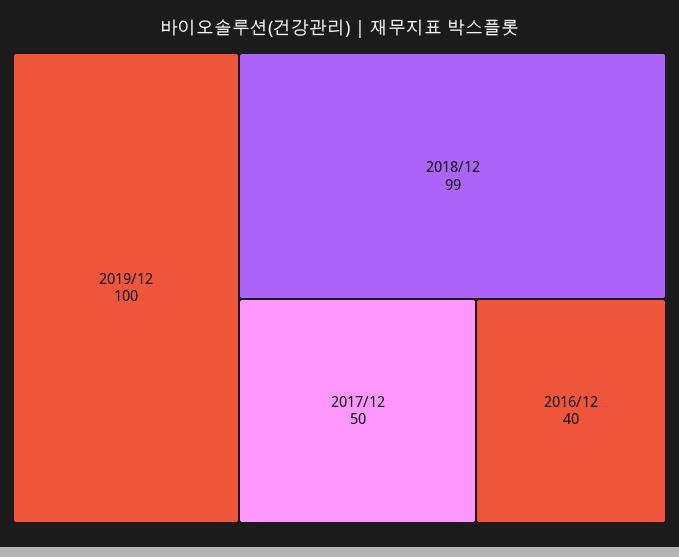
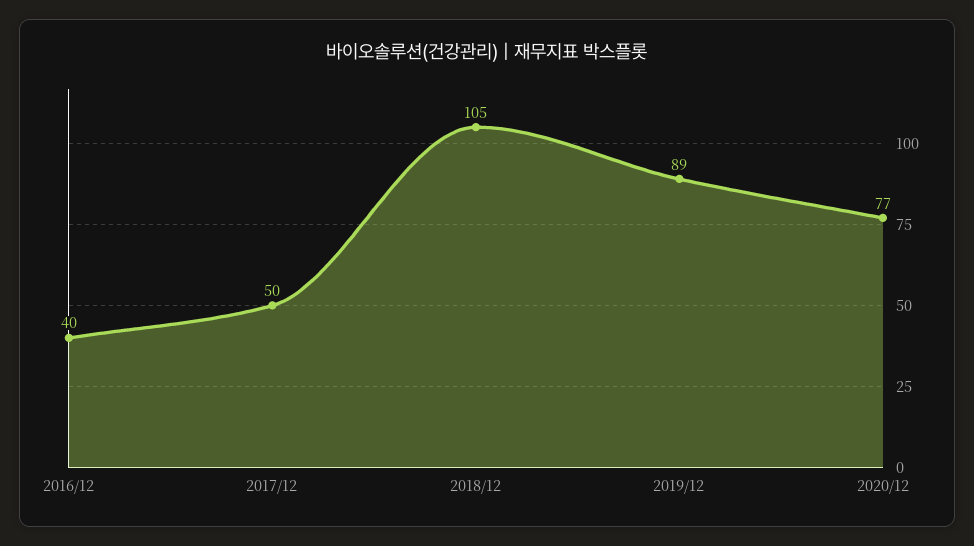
2019/12: 100 -> 89
2018/12: 99 -> 105
2020/12: none -> 77

